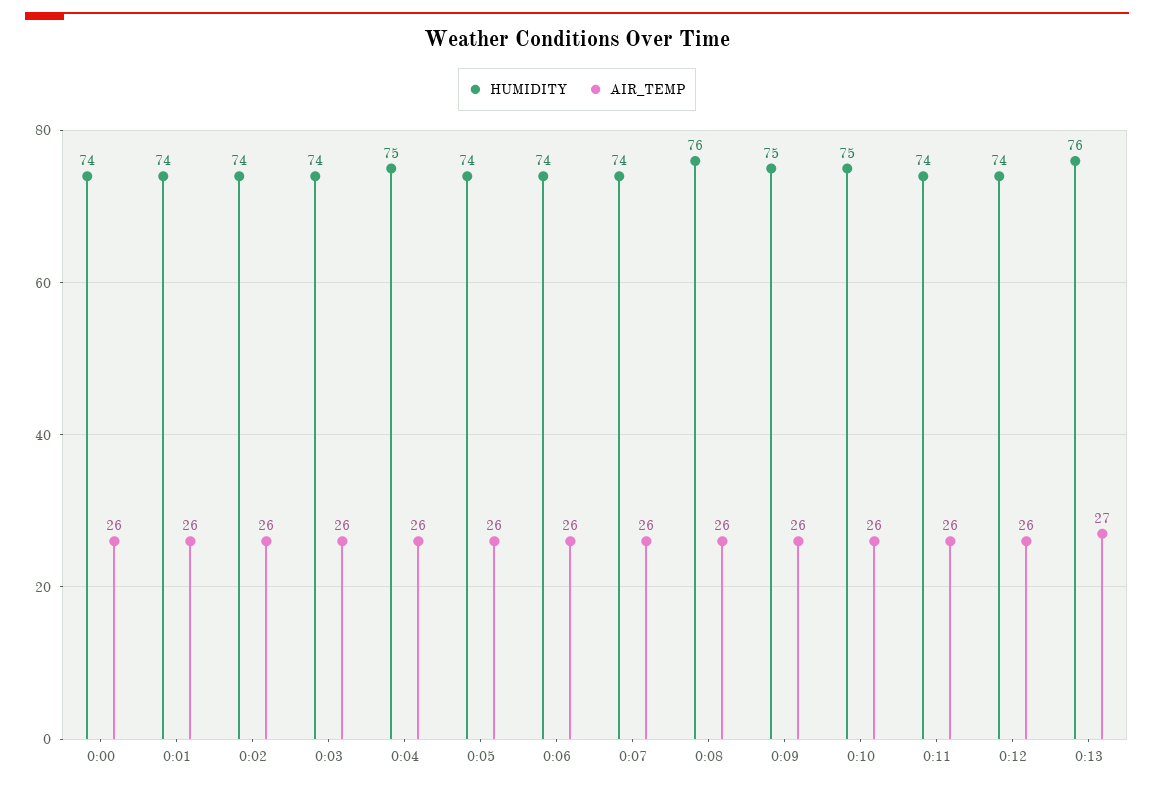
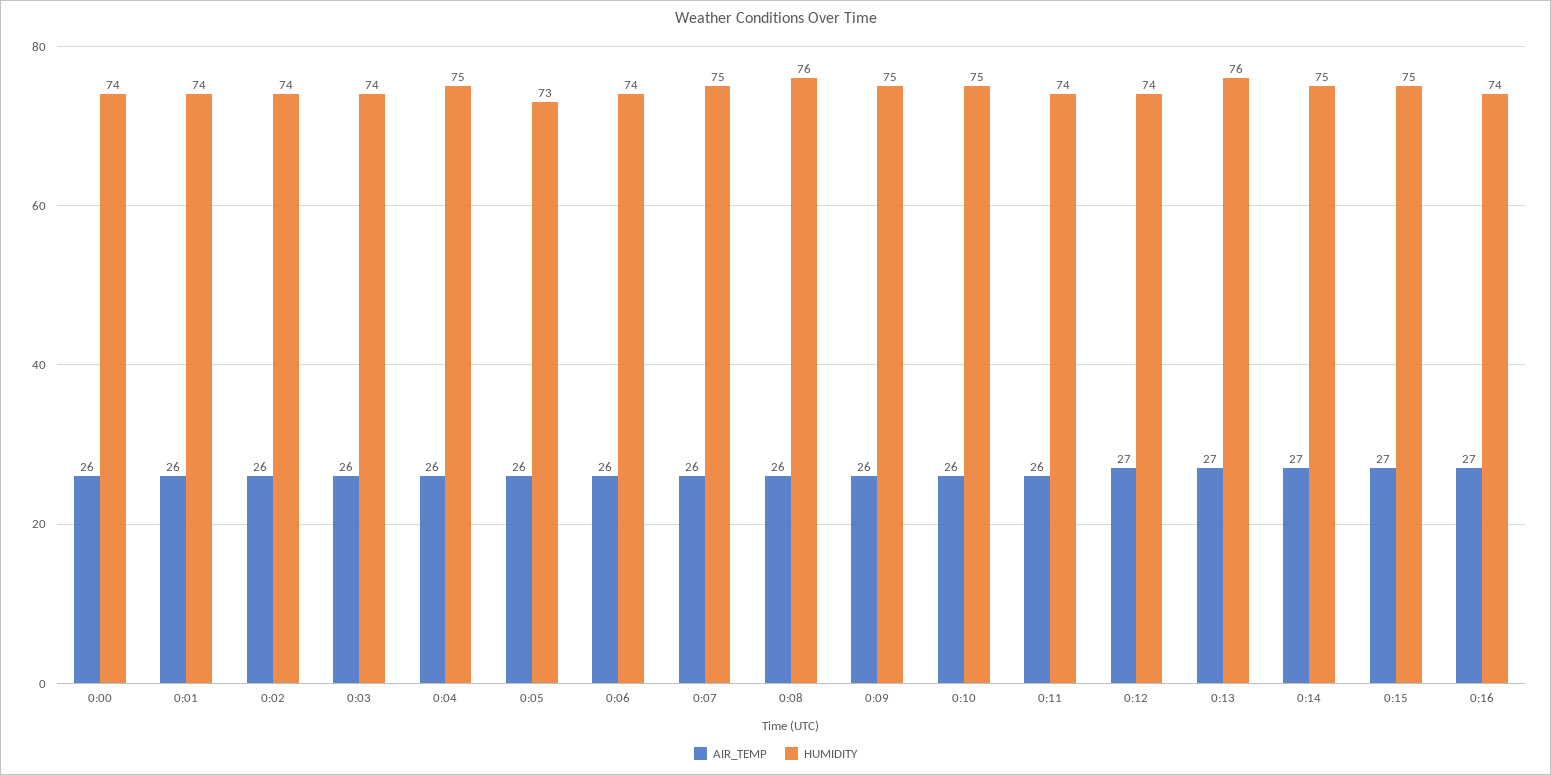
HUMIDITY, 0:05: 74 -> 73
HUMIDITY, 0:07: 74 -> 75
AIR_TEMP, 0:12: 26 -> 27
AIR_TEMP, 0:14: none -> 27
HUMIDITY, 0:14: none -> 75
AIR_TEMP, 0:15: none -> 27
HUMIDITY, 0:15: none -> 75
AIR_TEMP, 0:16: none -> 27
HUMIDITY, 0:16: none -> 74

